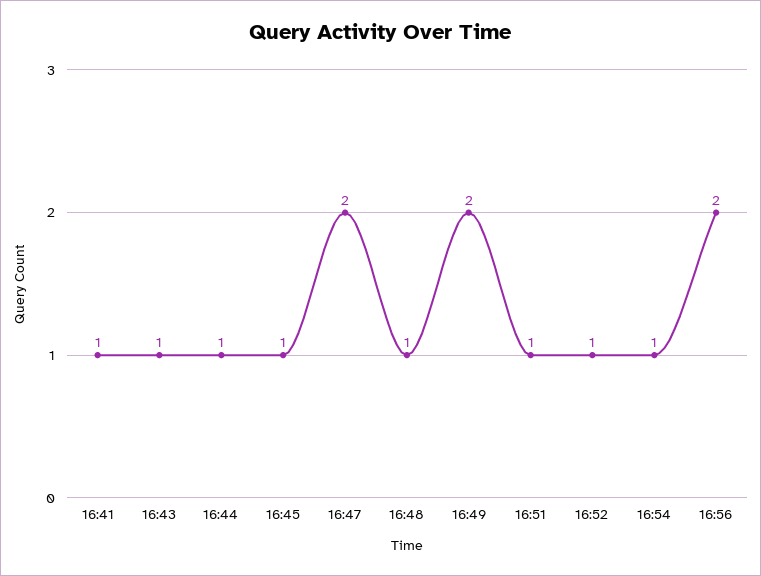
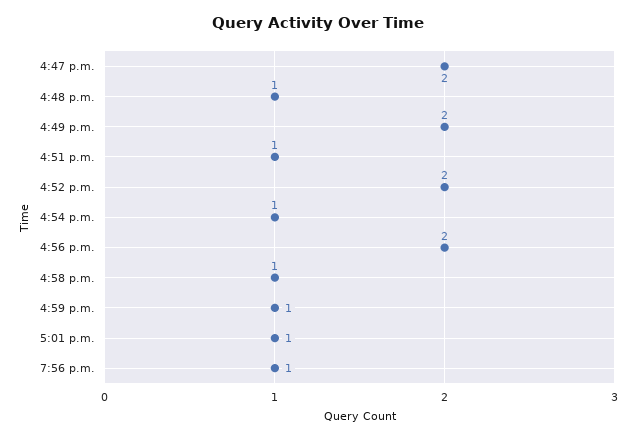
16:41: 1 -> none
16:43: 1 -> none
16:44: 1 -> none
16:45: 1 -> none
16:52: 1 -> 2
4:58 p.m.: none -> 1
4:59 p.m.: none -> 1
5:01 p.m.: none -> 1
7:56 p.m.: none -> 1

